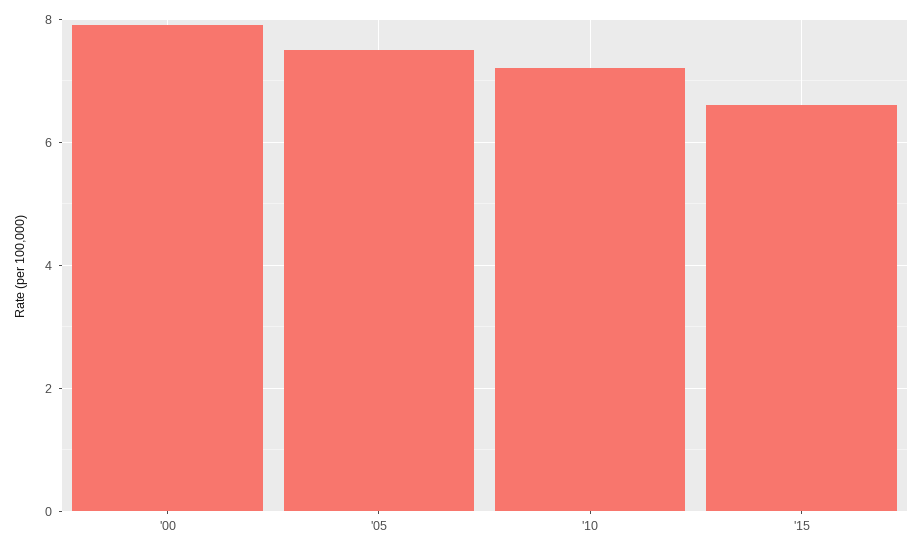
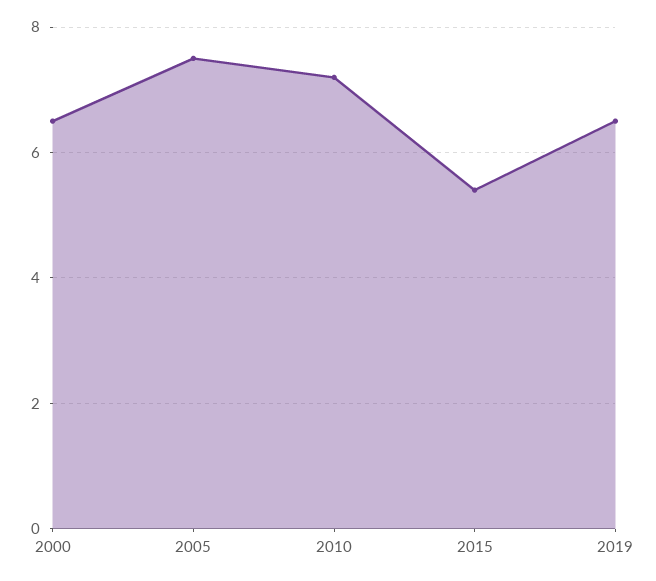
'00: 8 -> 6.5
'15: 6.5 -> 5.5
2019: none -> 6.5

